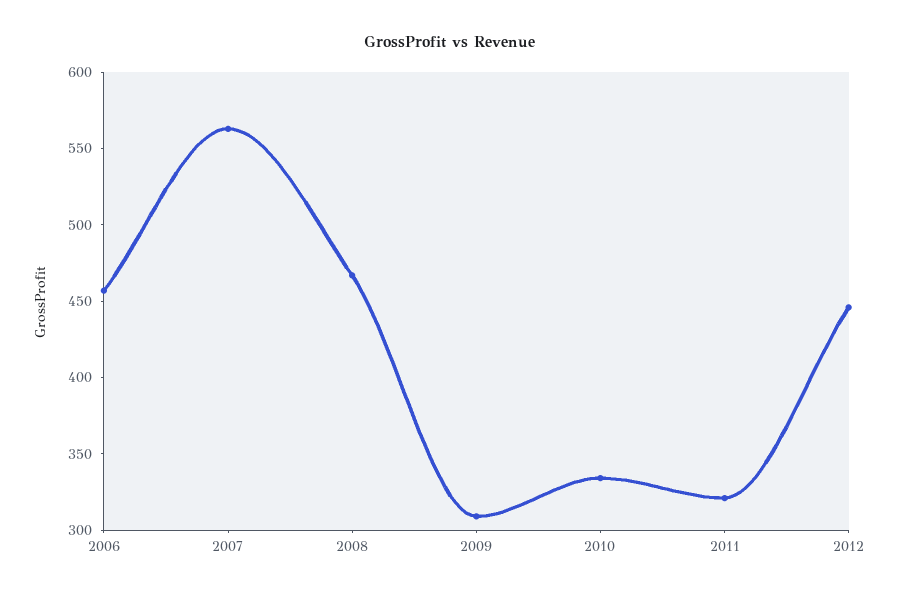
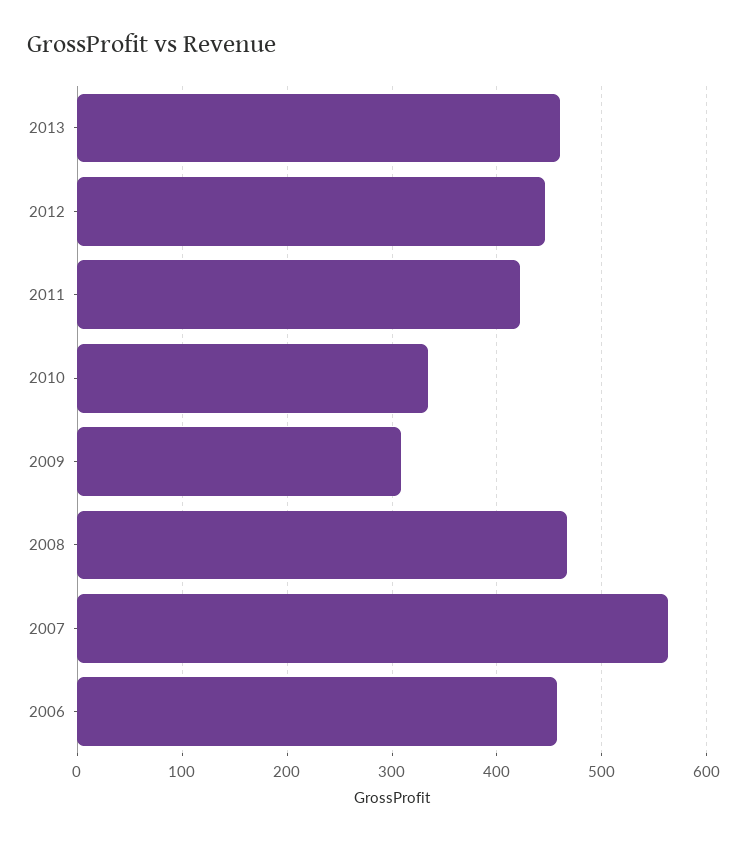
2011: 320 -> 420
2013: none -> 460

